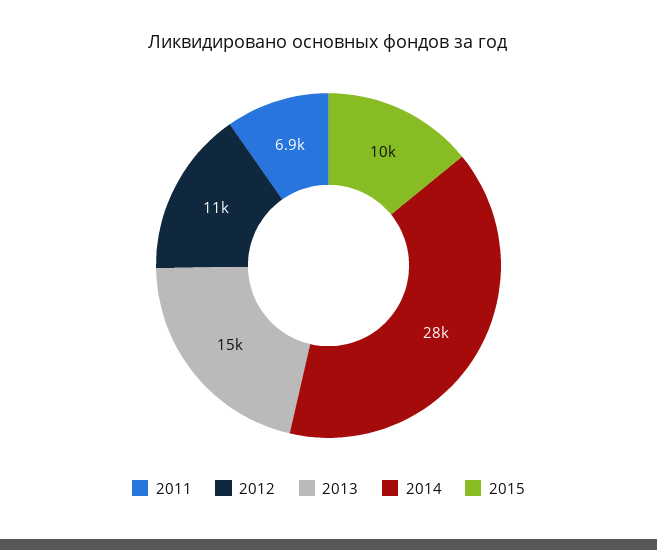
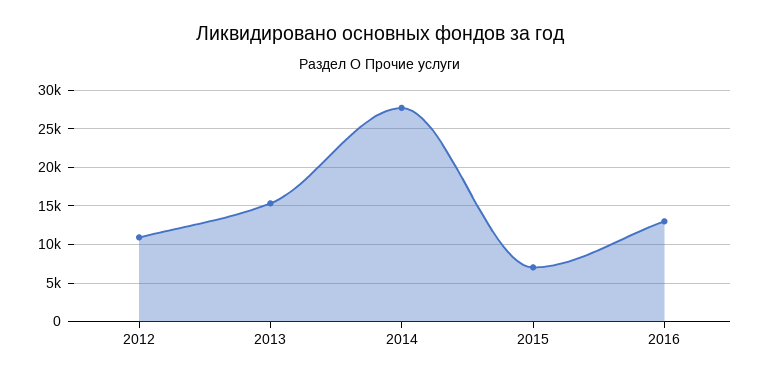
2011: 6900 -> none
2015: 10000 -> 7000
2016: none -> 13000

